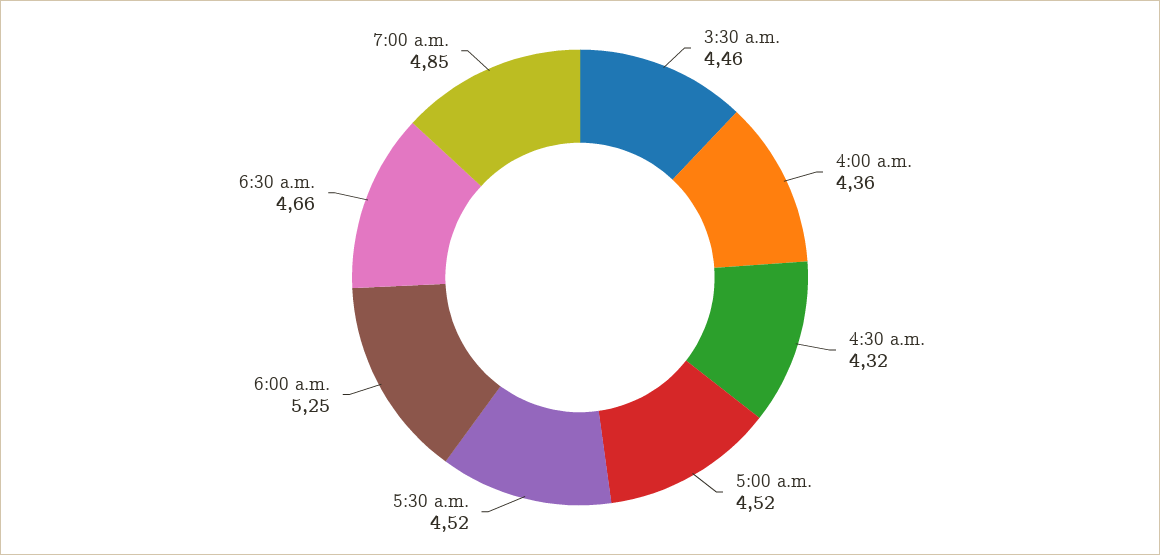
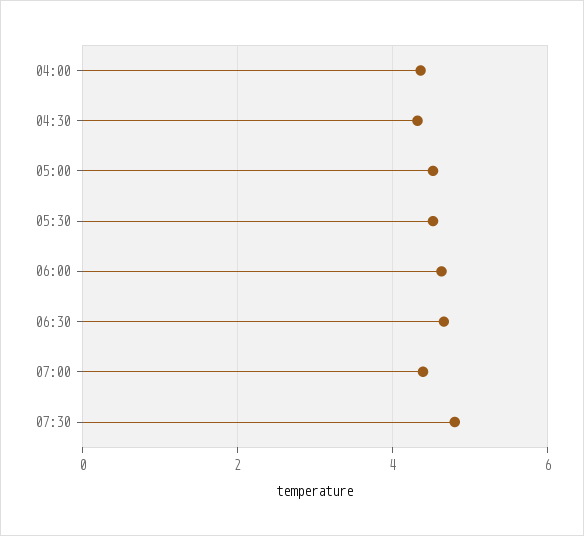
3:30 a.m.: 4.46 -> none
6:00 a.m.: 5.25 -> 4.6
7:00 a.m.: 4.85 -> 4.4
07:30: none -> 4.8

